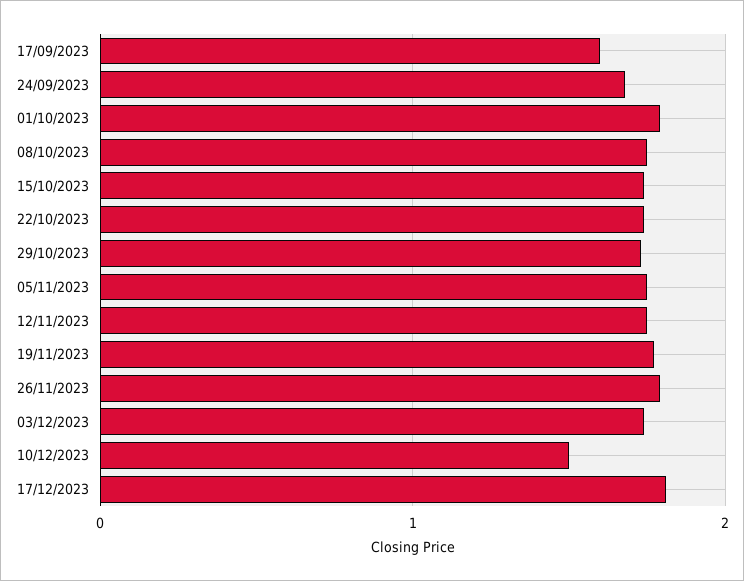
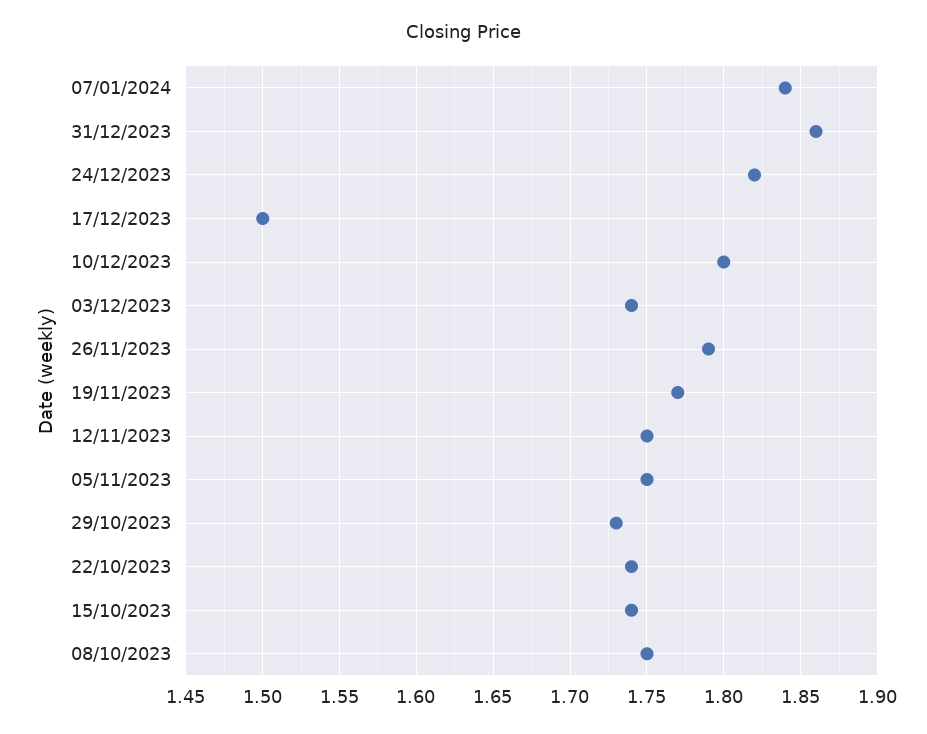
17/09/2023: 1.6 -> none
24/09/2023: 1.7 -> none
01/10/2023: 1.8 -> none
10/12/2023: 1.5 -> 1.8
17/12/2023: 1.8 -> 1.5
07/01/2024: none -> 1.84
31/12/2023: none -> 1.86
24/12/2023: none -> 1.82

